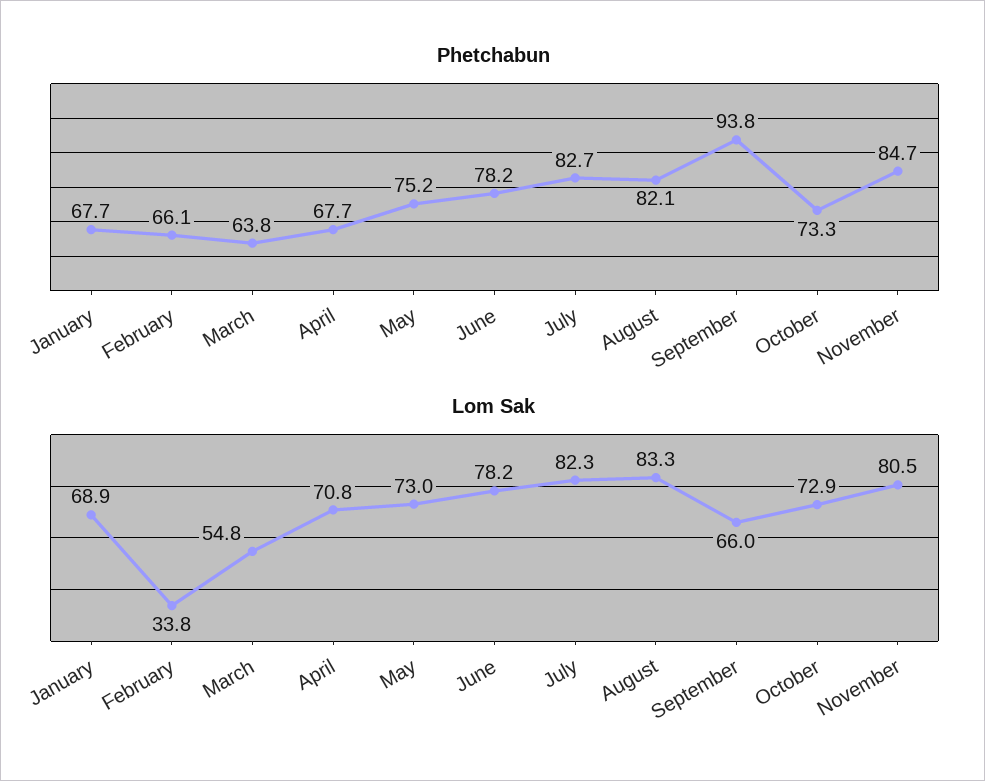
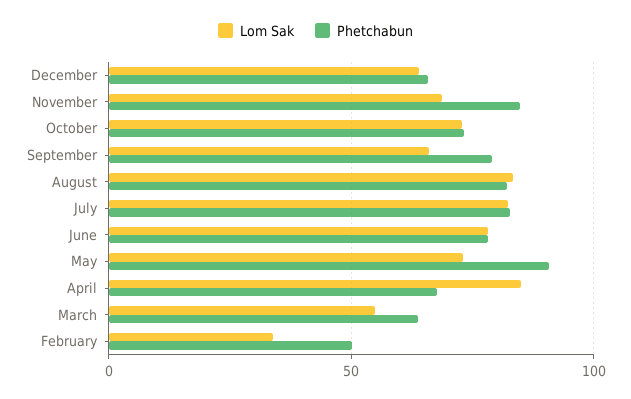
Phetchabun, January: 67.7 -> none
Phetchabun, February: 66.1 -> 50
Phetchabun, May: 75.2 -> 90
Phetchabun, September: 93.8 -> 80
Lom Sak, January: 68.9 -> none
Lom Sak, April: 70.8 -> 85
Lom Sak, November: 80.5 -> 70
Lom Sak, December: none -> 65
Phetchabun, December: none -> 65

